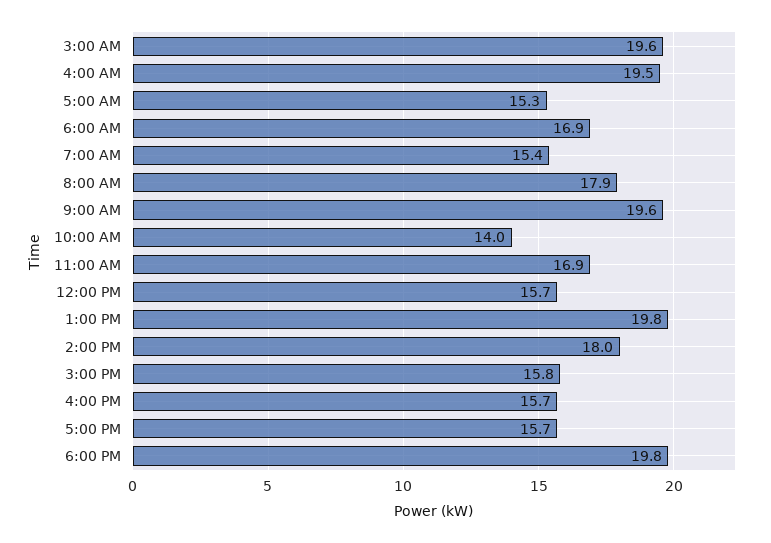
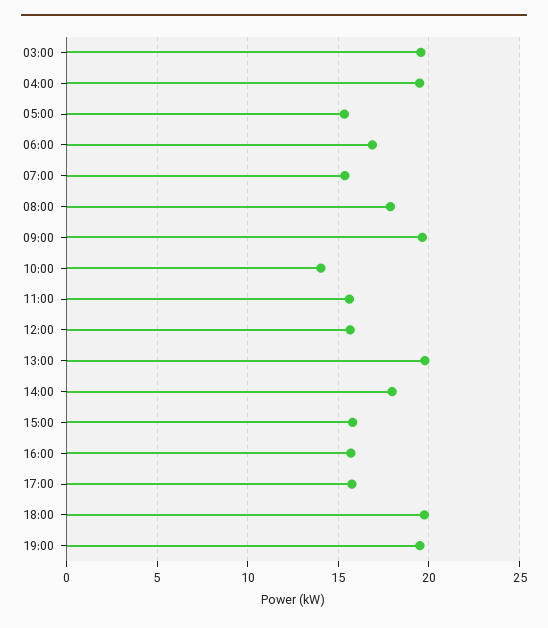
11:00 AM: 16.9 -> 15.5
19:00: none -> 19.5

